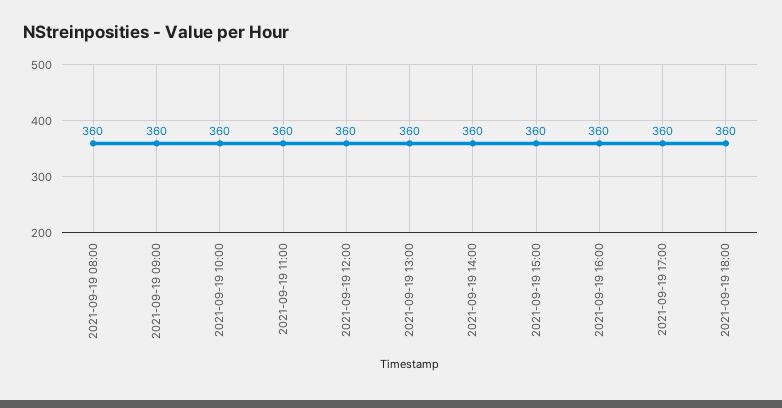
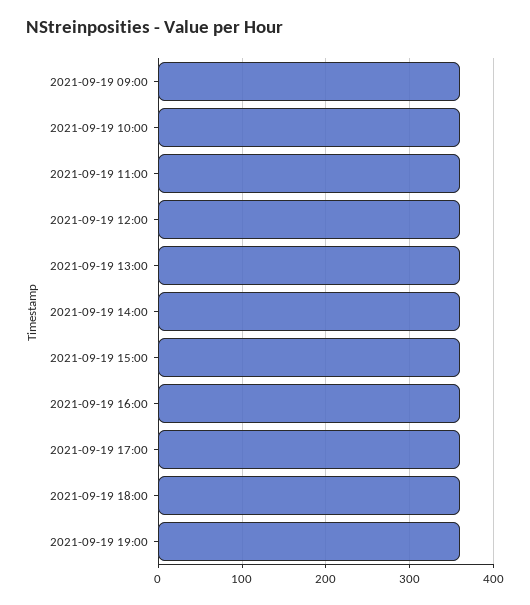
2021-09-19 08:00: 360 -> none
2021-09-19 19:00: none -> 360

